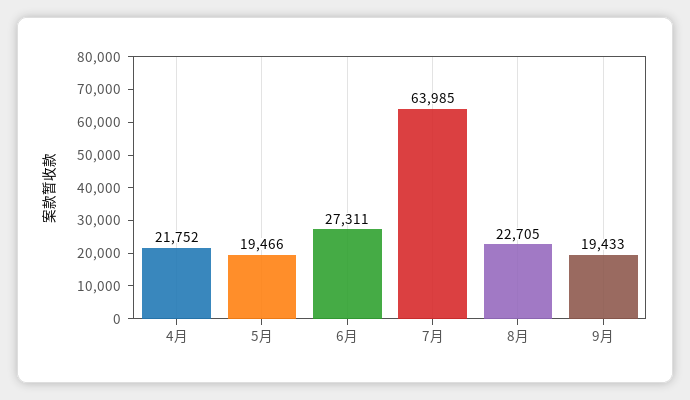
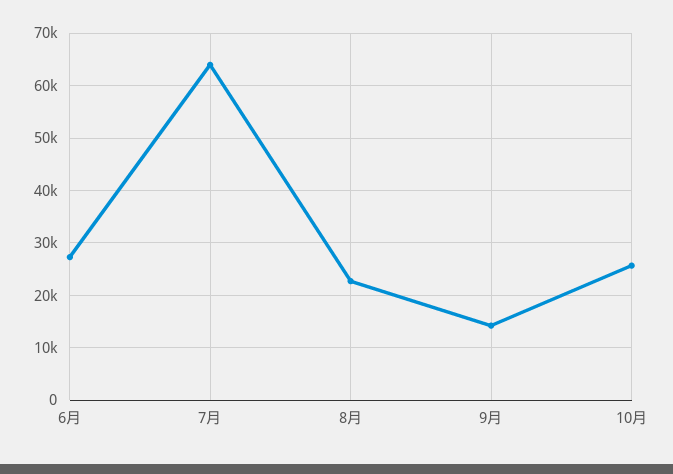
4月: 21752 -> none
5月: 19466 -> none
9月: 19433 -> 14000
10月: none -> 26000

